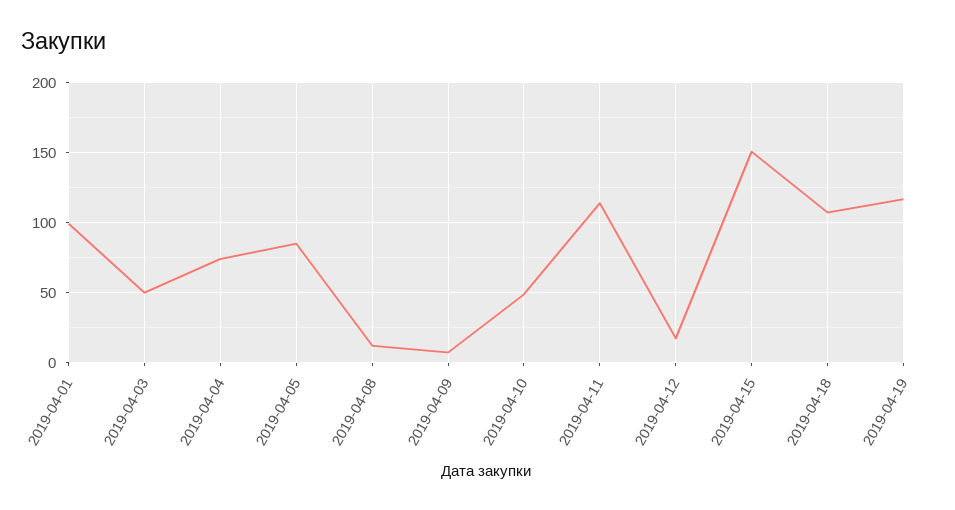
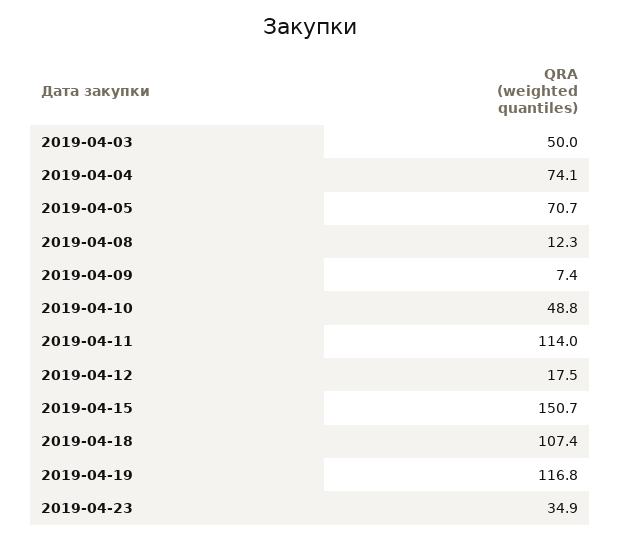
2019-04-01: 100 -> none
2019-04-05: 85 -> 70.7
2019-04-23: none -> 34.9

